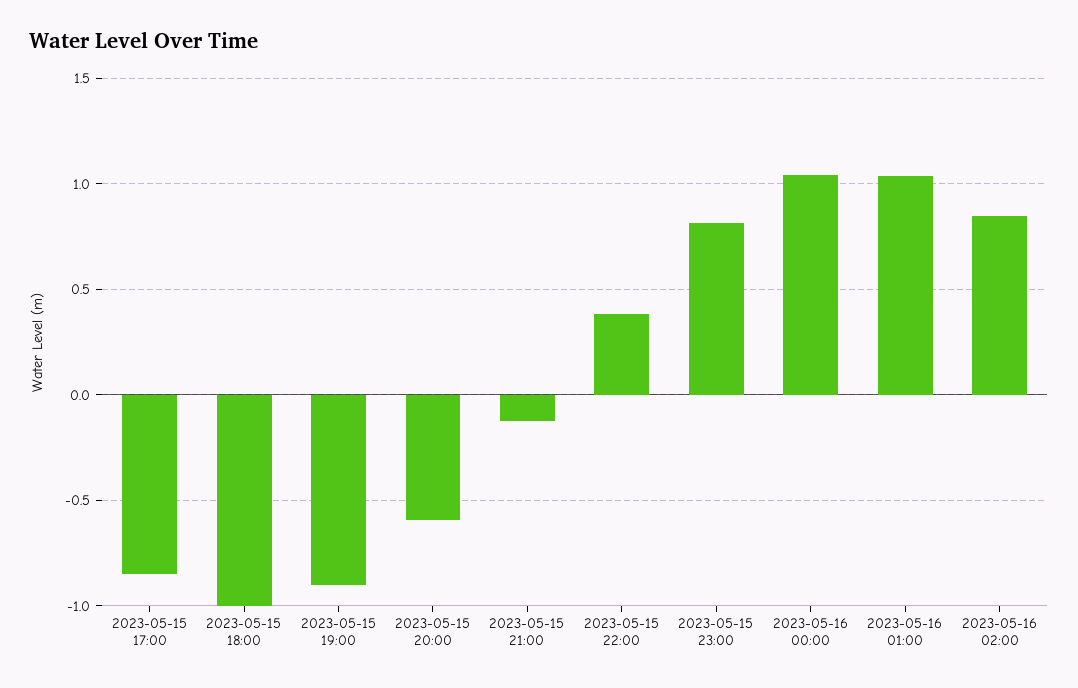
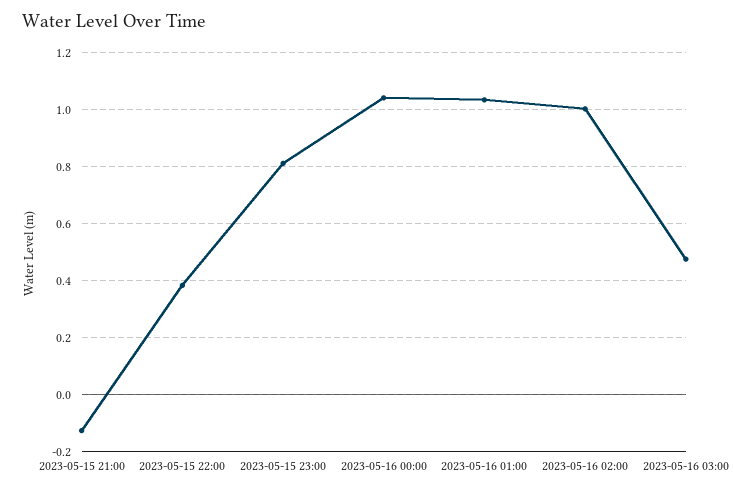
2023-05-15 17:00: -0.85 -> none
2023-05-15 18:00: -1 -> none
2023-05-15 19:00: -0.9 -> none
2023-05-15 20:00: -0.6 -> none
2023-05-16 02:00: 0.85 -> 1
2023-05-16 03:00: none -> 0.475

